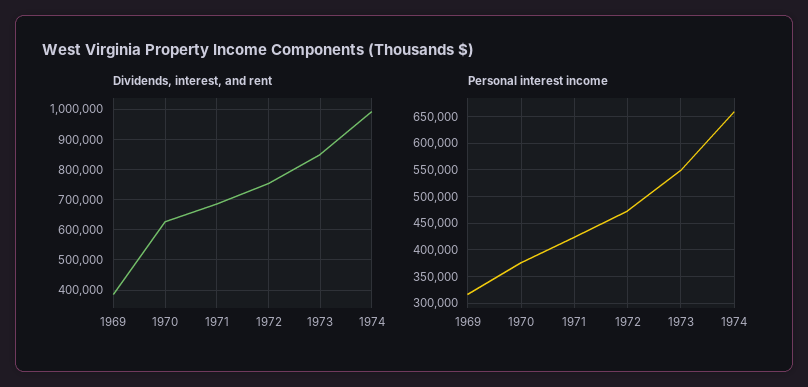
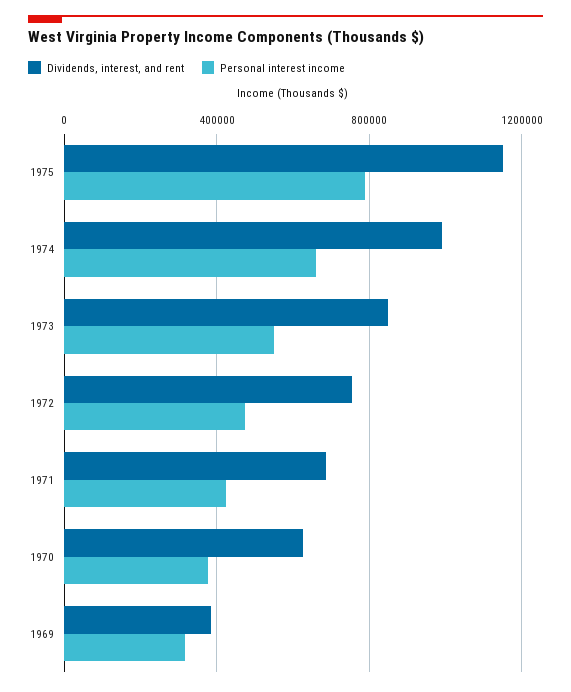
Dividends, interest, and rent, 1975: none -> 1150000
Personal interest income, 1975: none -> 800000

